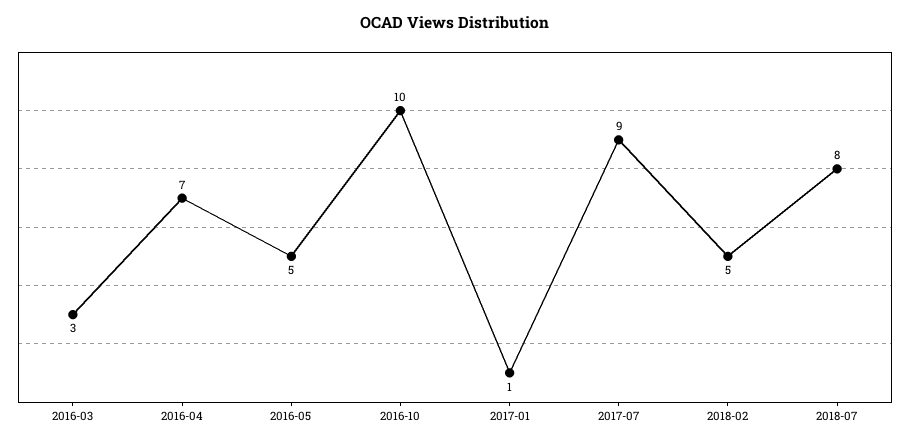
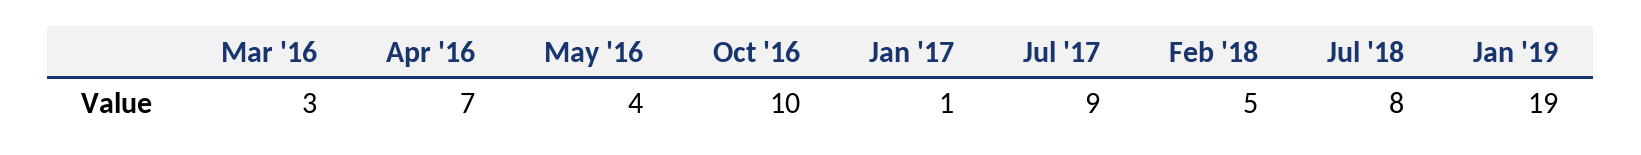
2016-05: 5 -> 4
Jan '19: none -> 19

